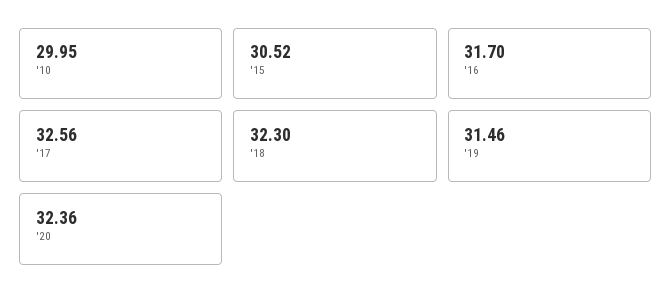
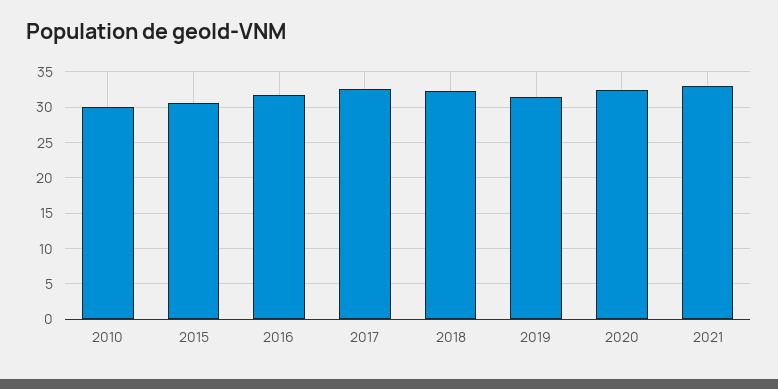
2021: none -> 33

